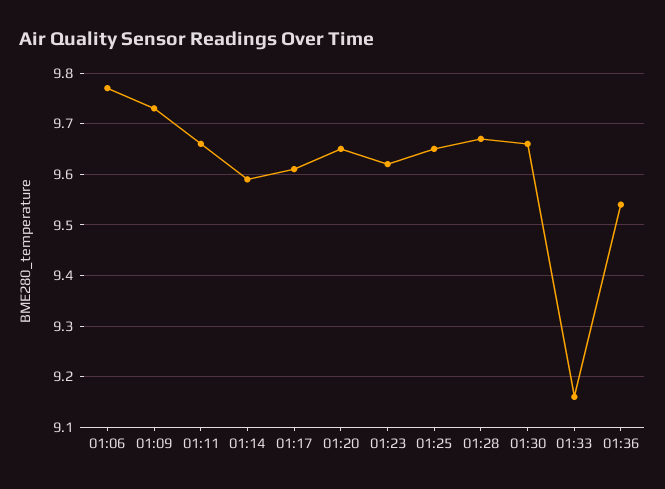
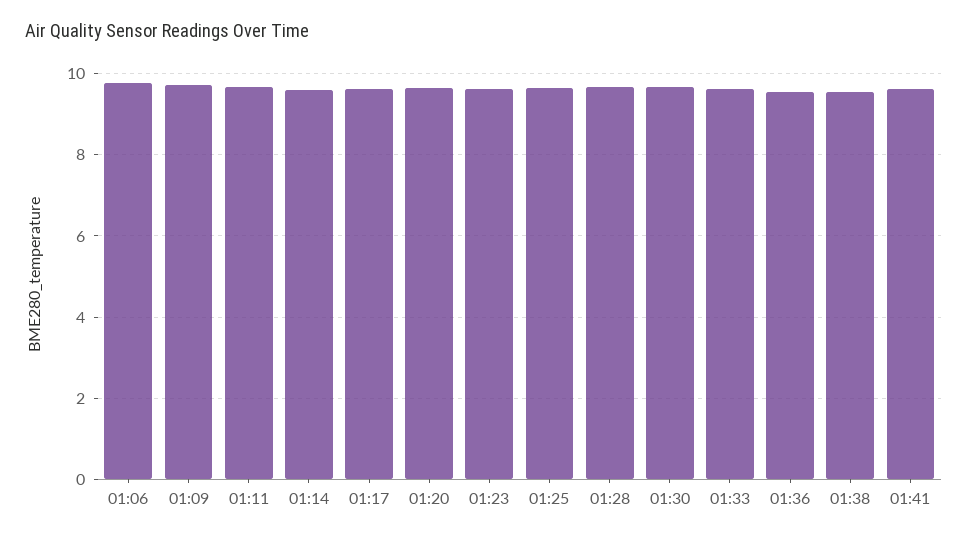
01:33: 9.15 -> 9.6
01:38: none -> 9.6
01:41: none -> 9.6

